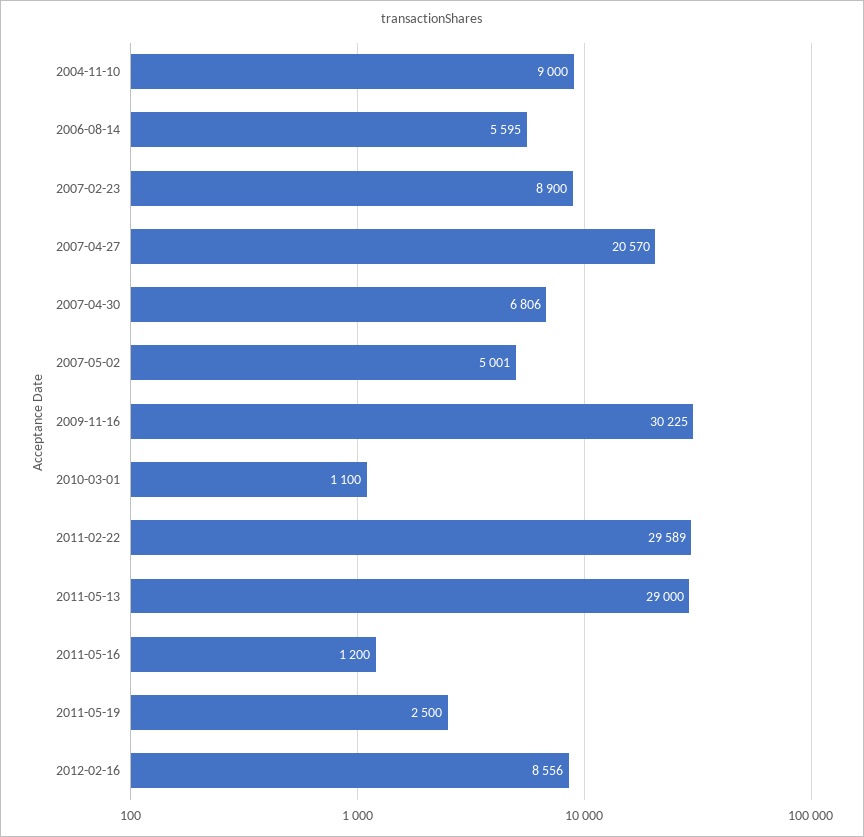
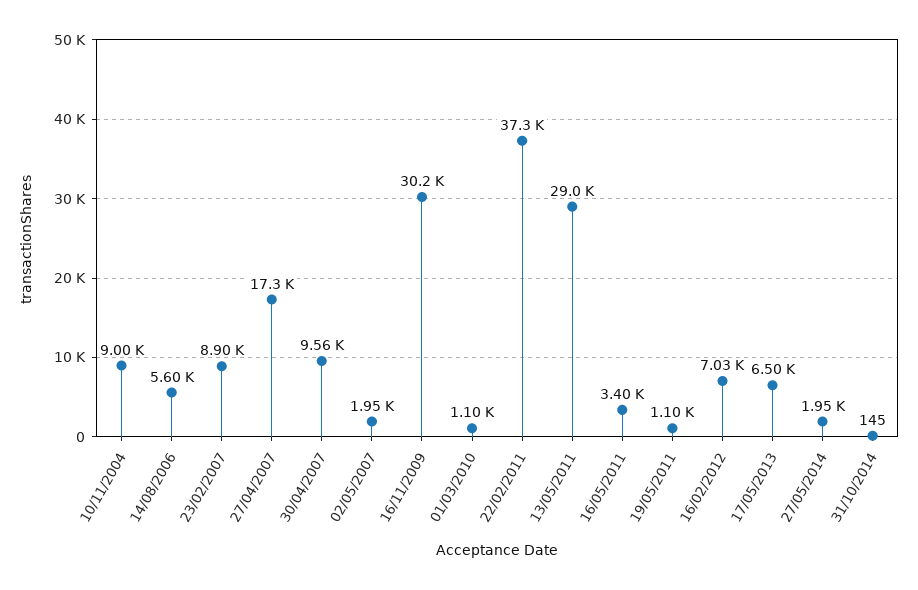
2007-04-27: 20570 -> 17300
2007-04-30: 6806 -> 9560
2007-05-02: 5001 -> 1950
2011-02-22: 29589 -> 37300
2011-05-16: 1200 -> 3400
2011-05-19: 2500 -> 1100
2012-02-16: 8556 -> 7030
17/05/2013: none -> 6500
27/05/2014: none -> 1950
31/10/2014: none -> 145

